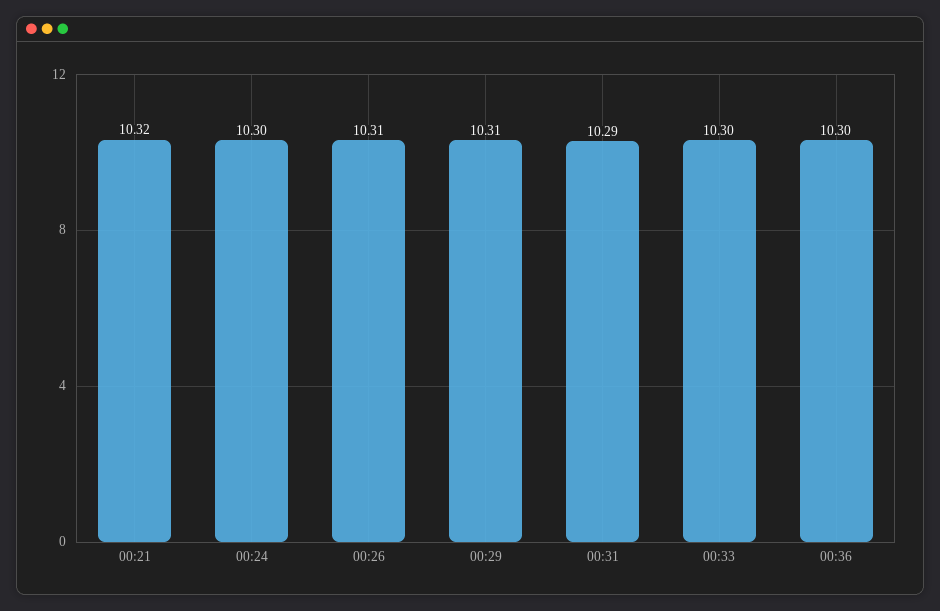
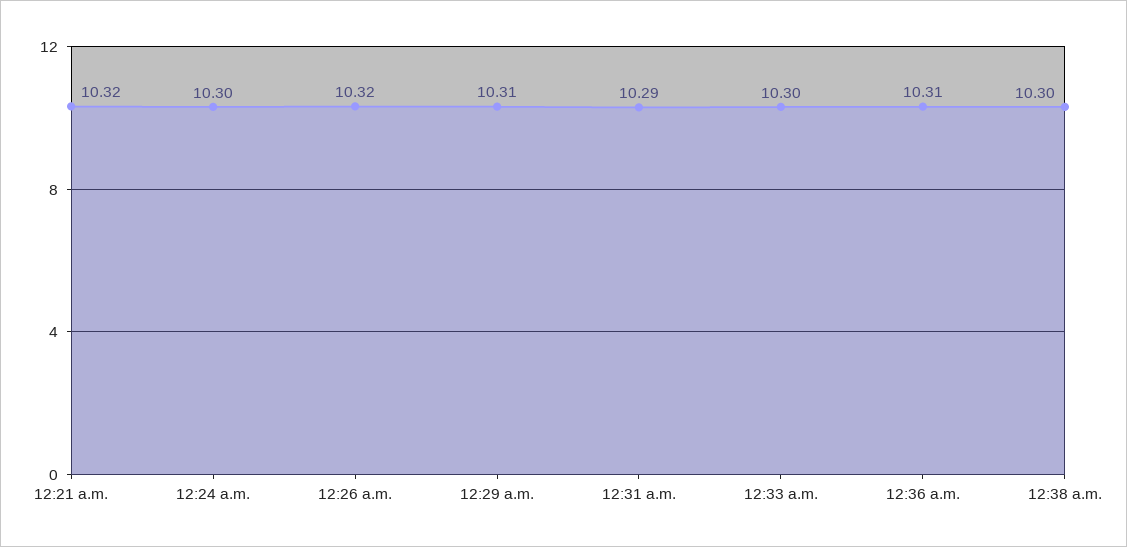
00:26: 10.31 -> 10.32
00:36: 10.3 -> 10.31
12:38 a.m.: none -> 10.3

